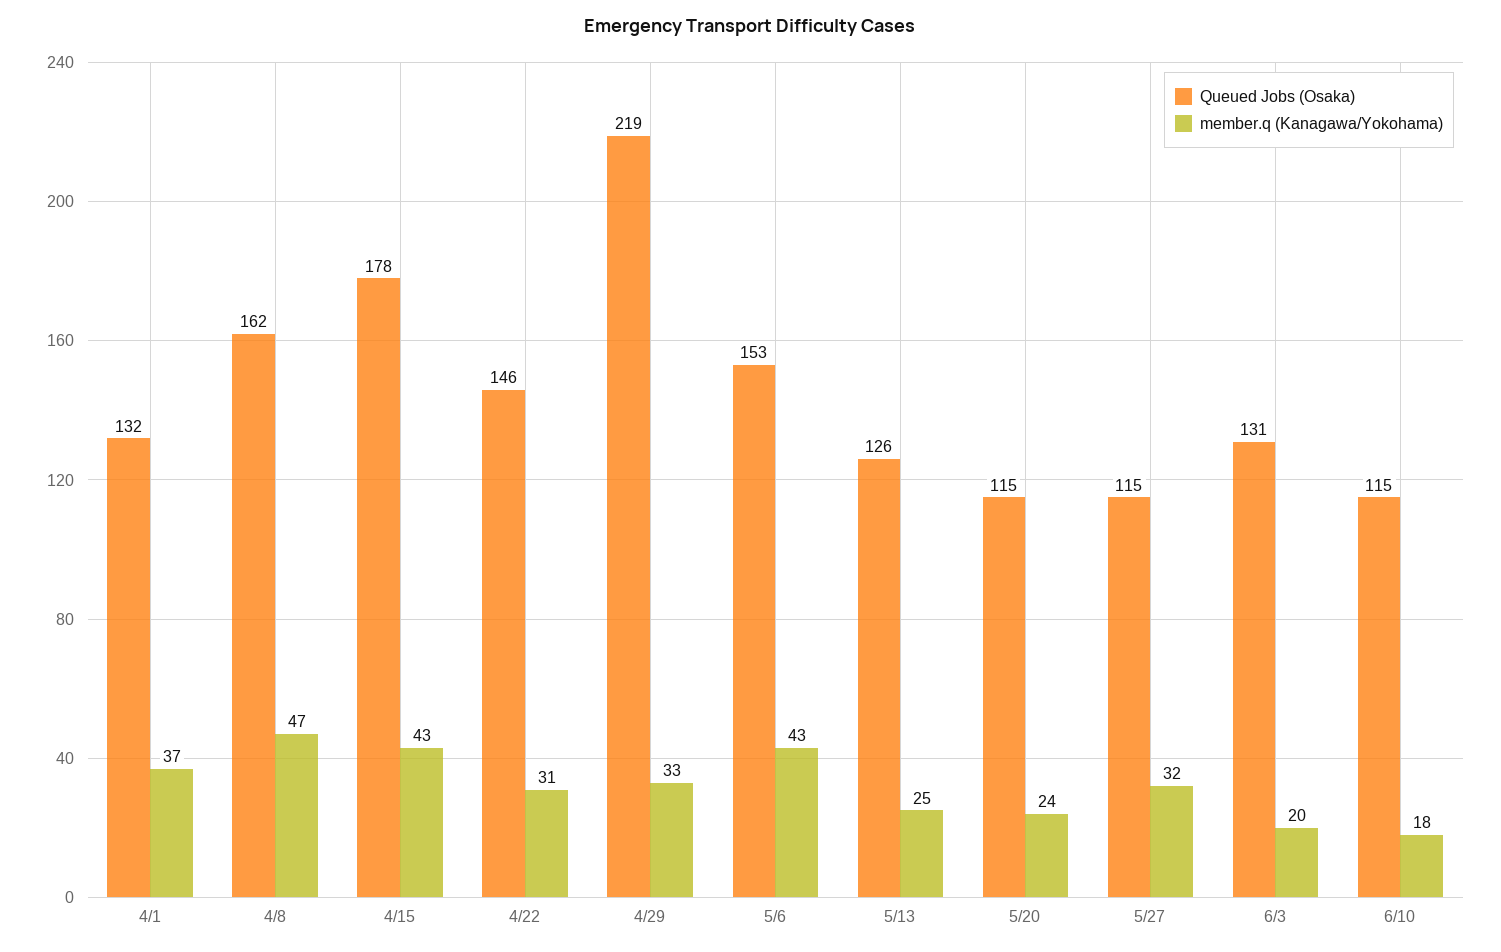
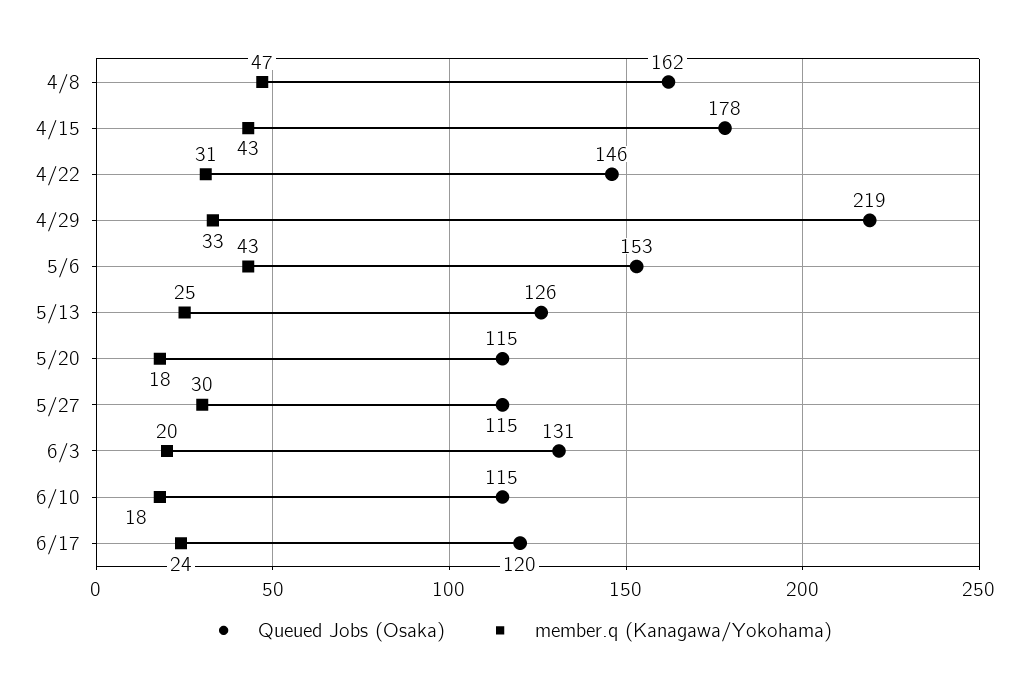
Queued Jobs (Osaka), 4/1: 132 -> none
member.q (Kanagawa/Yokohama), 4/1: 37 -> none
member.q (Kanagawa/Yokohama), 5/20: 24 -> 18
member.q (Kanagawa/Yokohama), 5/27: 32 -> 30
Queued Jobs (Osaka), 6/17: none -> 120
member.q (Kanagawa/Yokohama), 6/17: none -> 24

